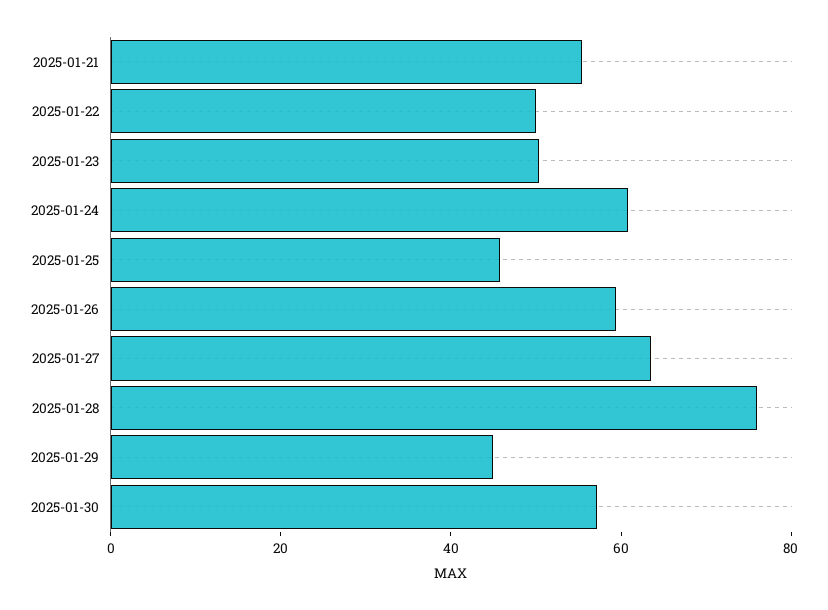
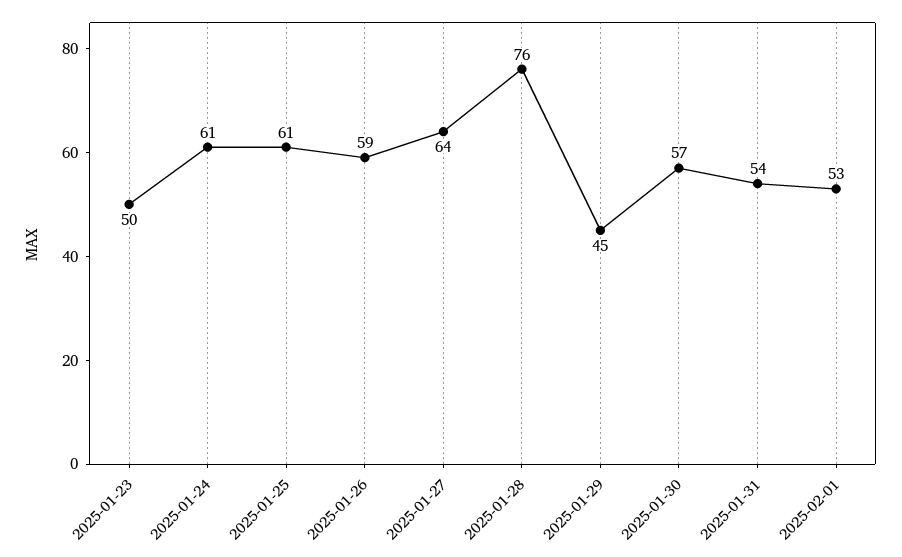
2025-01-21: 55 -> none
2025-01-22: 50 -> none
2025-01-25: 45 -> 61
2025-01-31: none -> 54
2025-02-01: none -> 53

